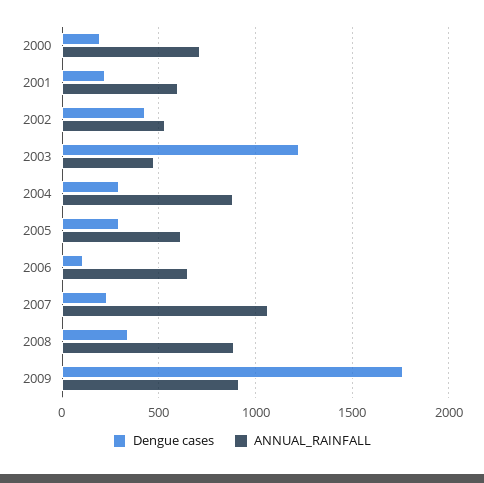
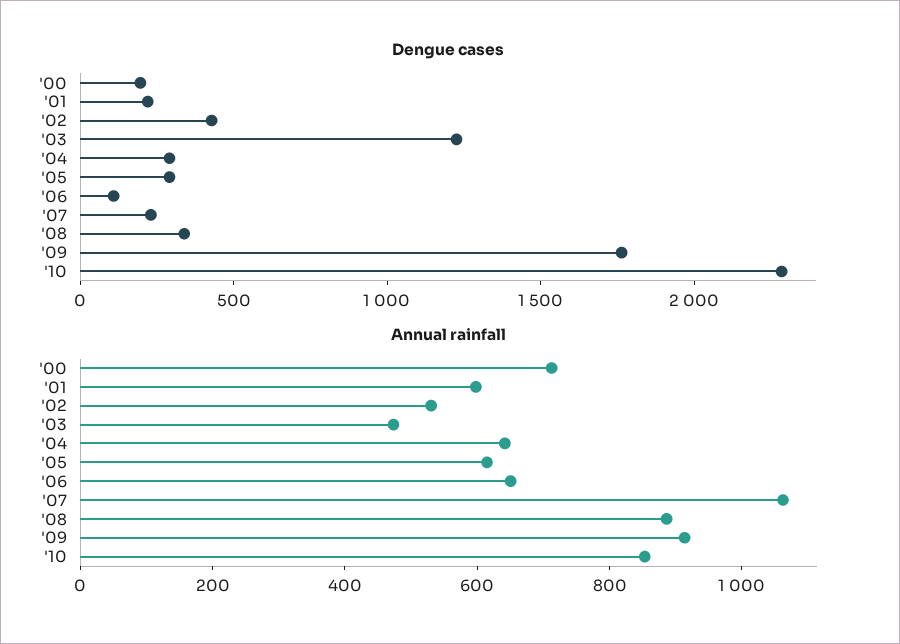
ANNUAL_RAINFALL, 2004: 900 -> 650
Dengue cases, '10: none -> 2300
ANNUAL_RAINFALL, '10: none -> 850

